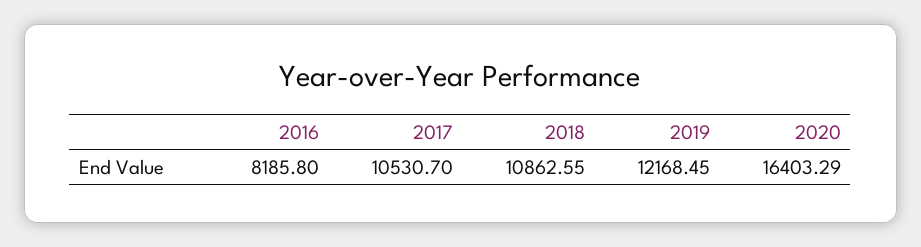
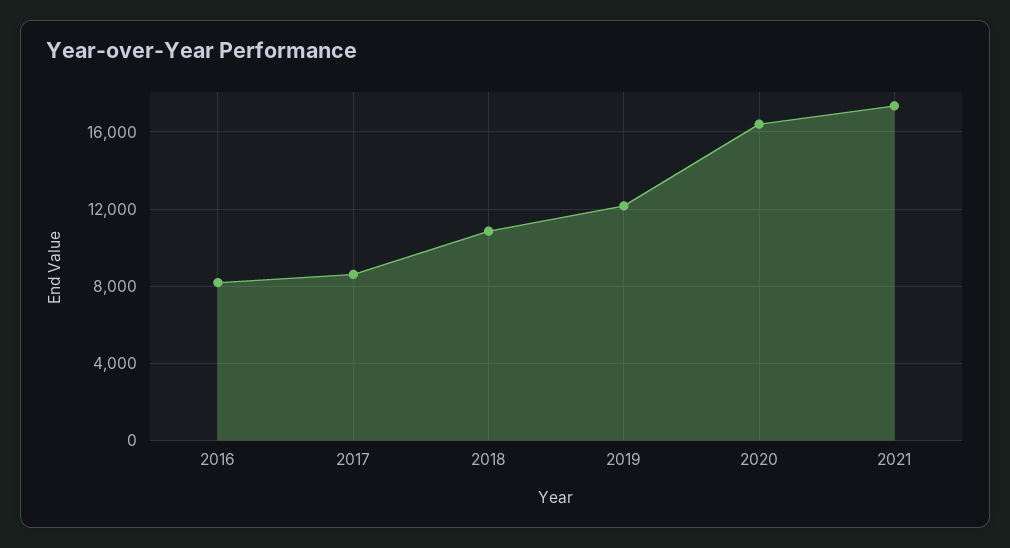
2017: 10530.7 -> 8500
2021: none -> 17500

